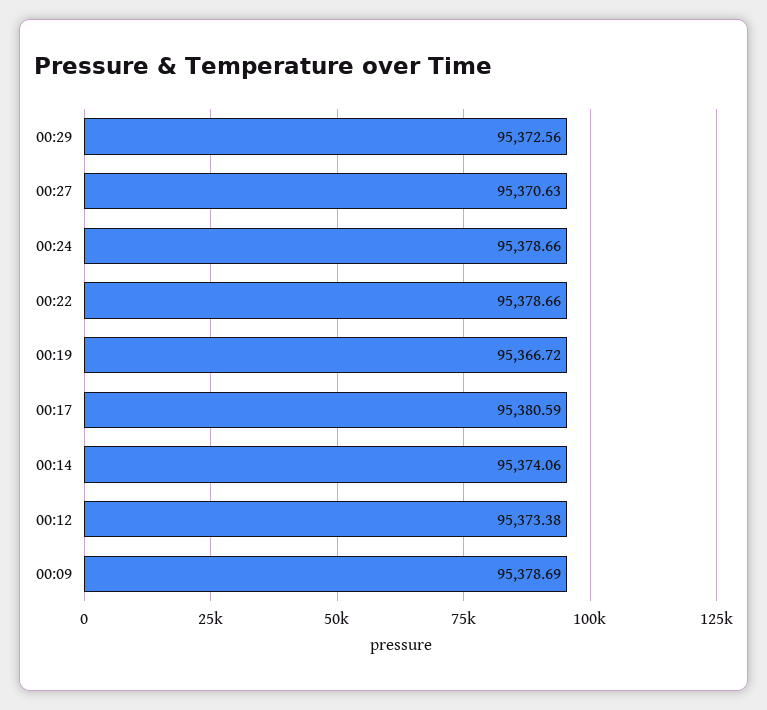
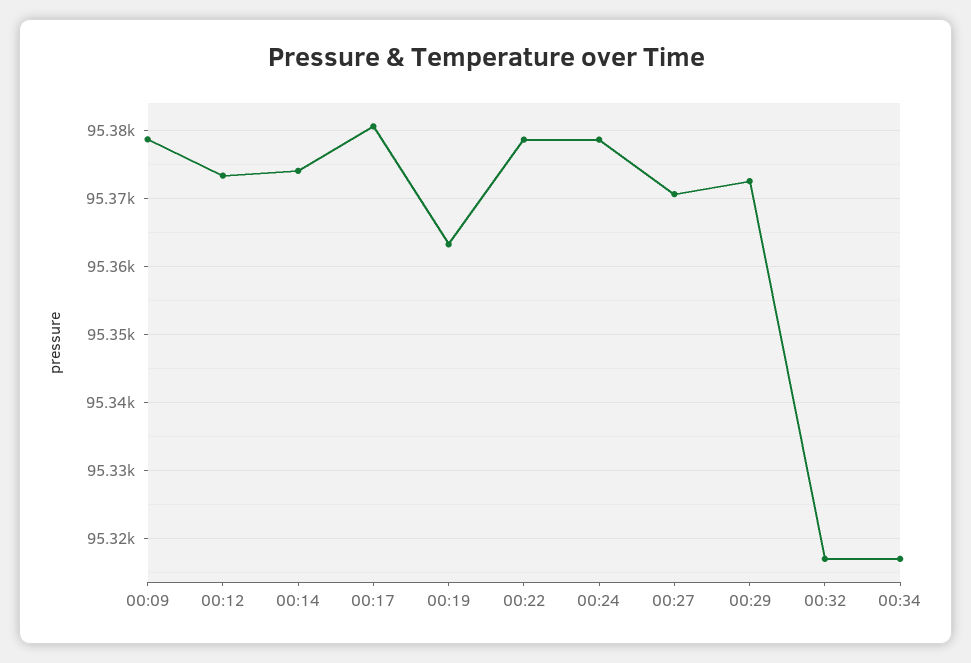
00:19: 95366.72 -> 95363
00:32: none -> 95317
00:34: none -> 95317

